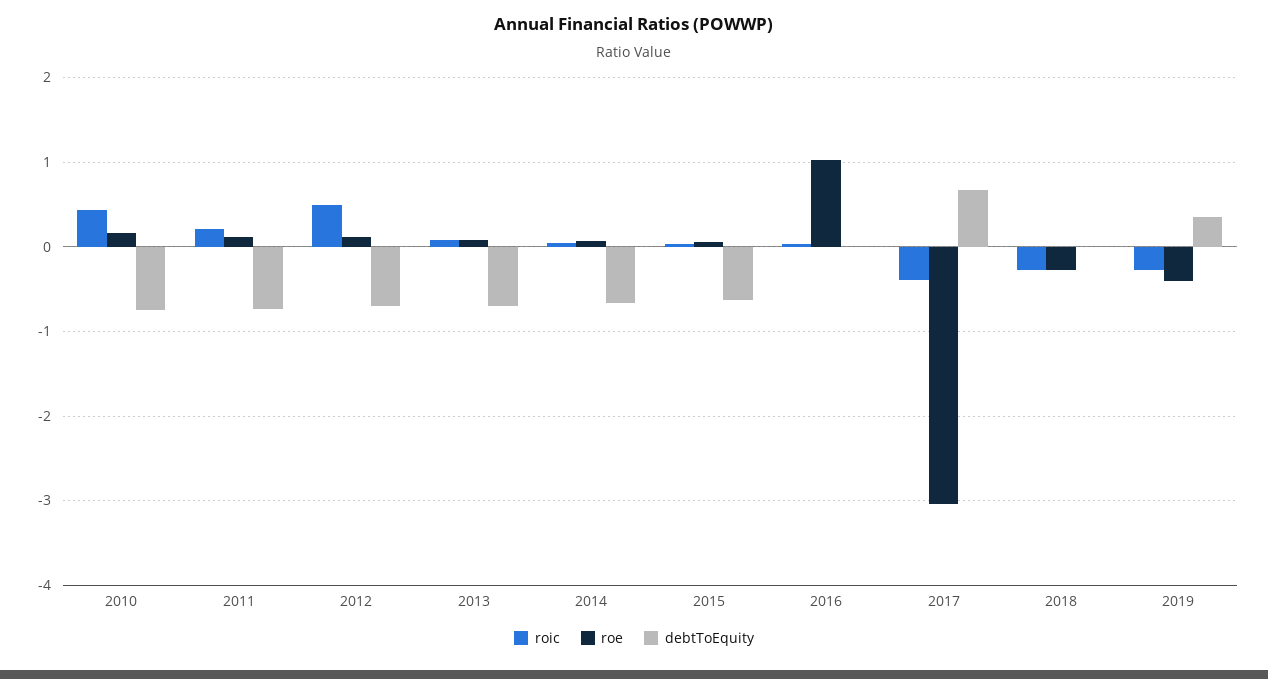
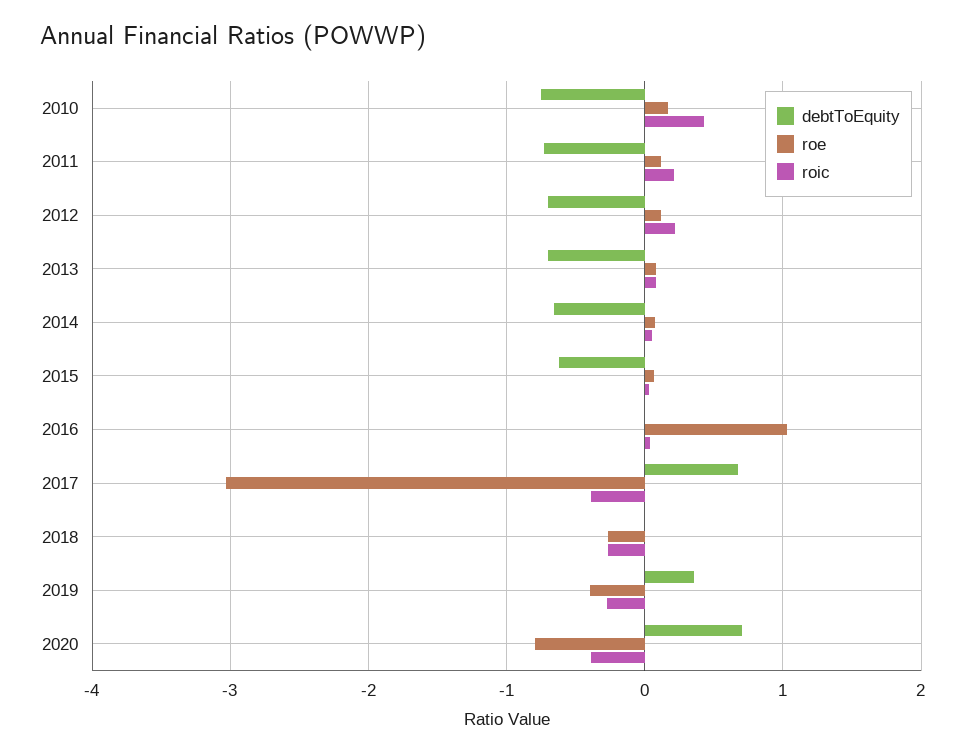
roic, 2012: 0.5 -> 0.2
debtToEquity, 2020: none -> 0.7
roe, 2020: none -> -0.8
roic, 2020: none -> -0.4

